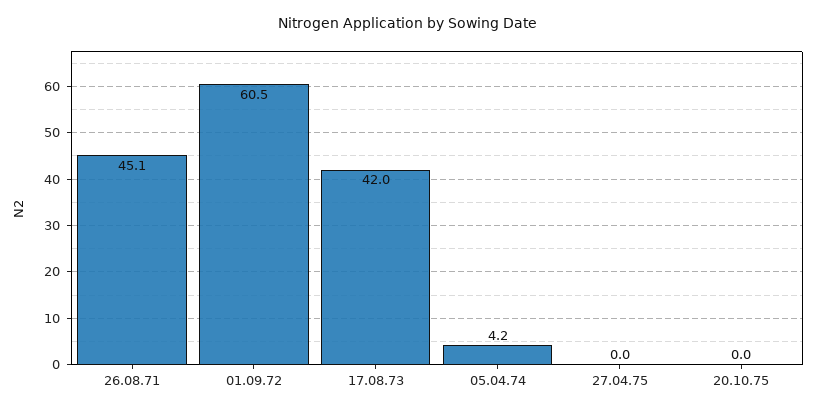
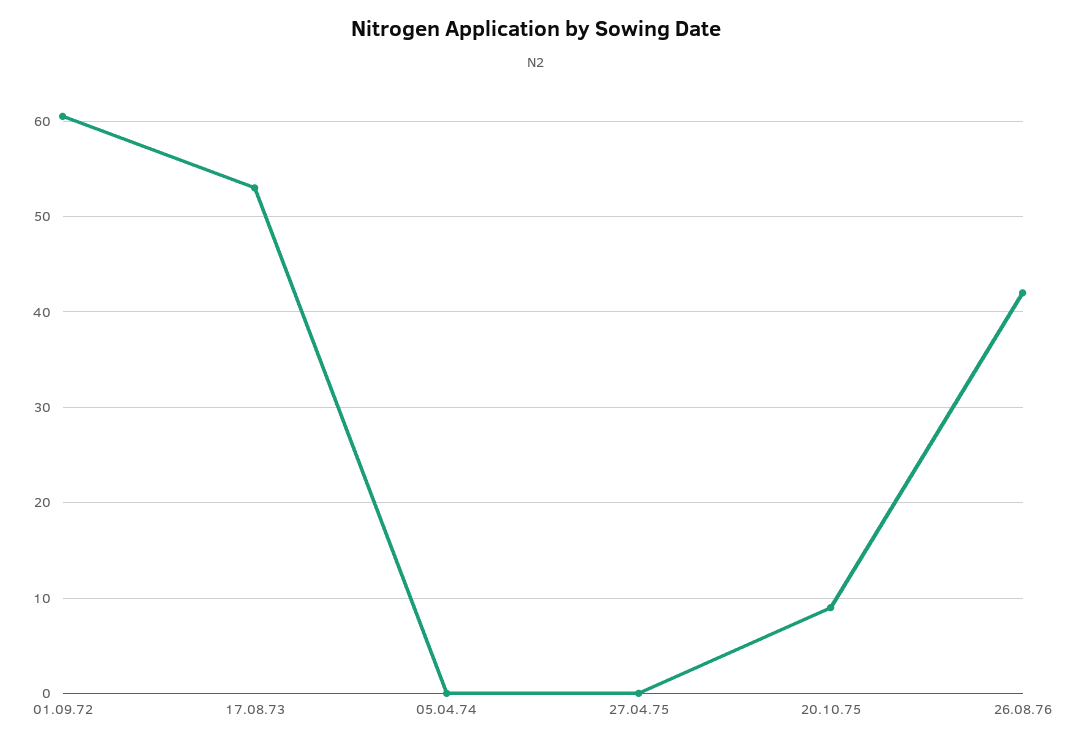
26.08.71: 45.1 -> none
17.08.73: 42 -> 53
05.04.74: 4.2 -> 0
20.10.75: 0 -> 9
26.08.76: none -> 42

